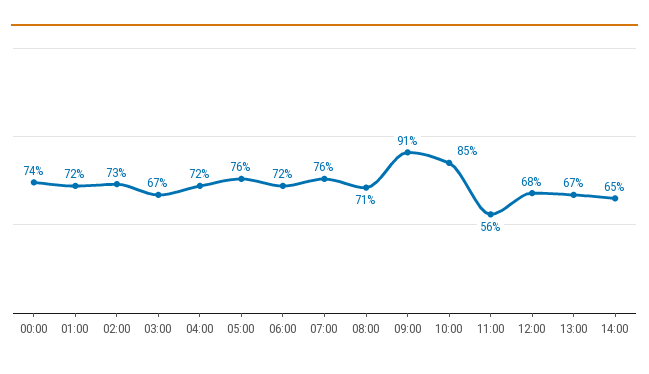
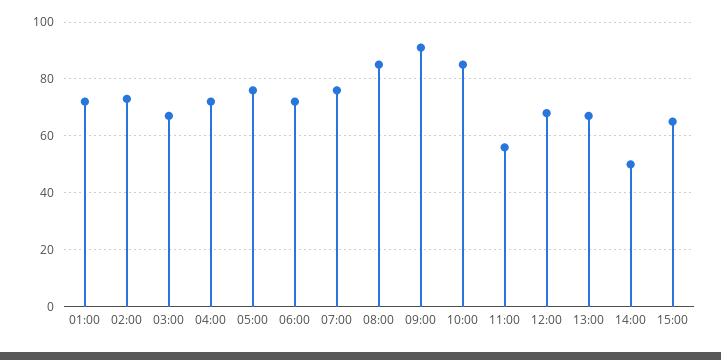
00:00: 74 -> none
08:00: 71 -> 85
14:00: 65 -> 50
15:00: none -> 65

